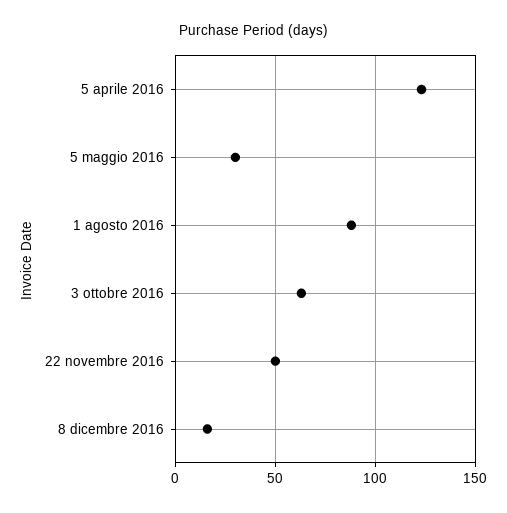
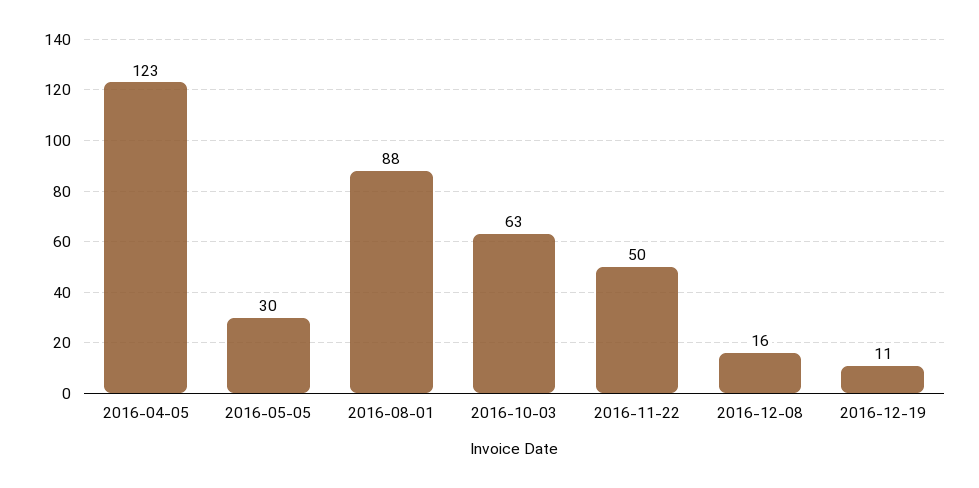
2016-12-19: none -> 11

